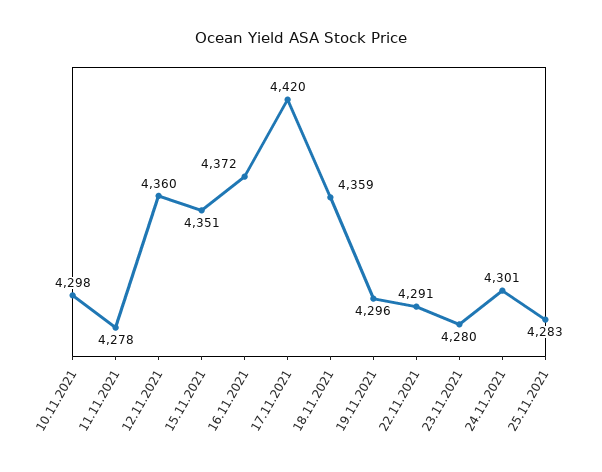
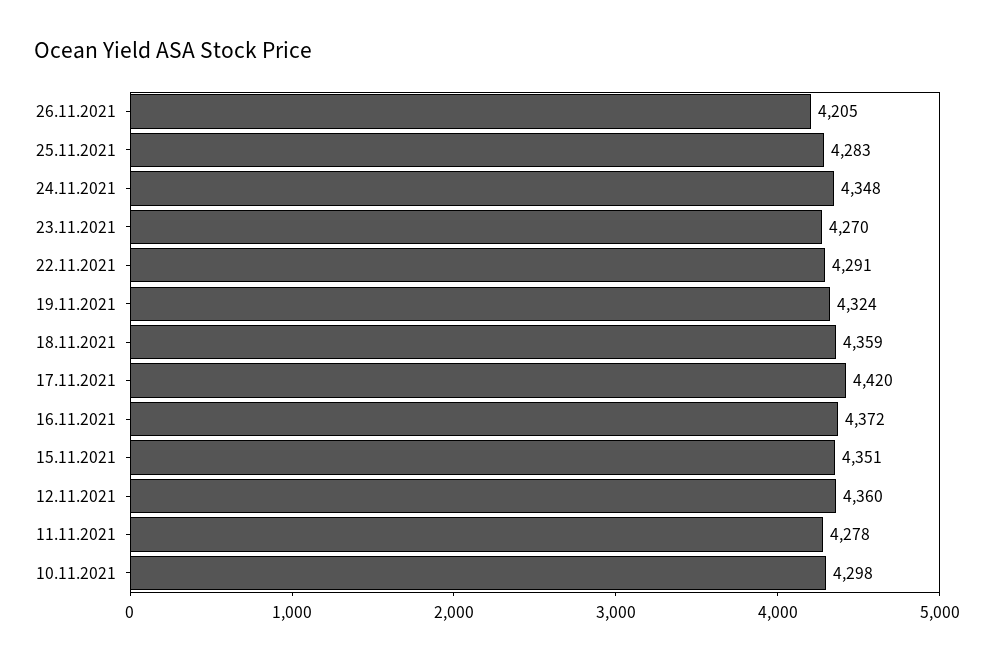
19.11.2021: 4296 -> 4324
23.11.2021: 4280 -> 4270
24.11.2021: 4301 -> 4348
26.11.2021: none -> 4205

